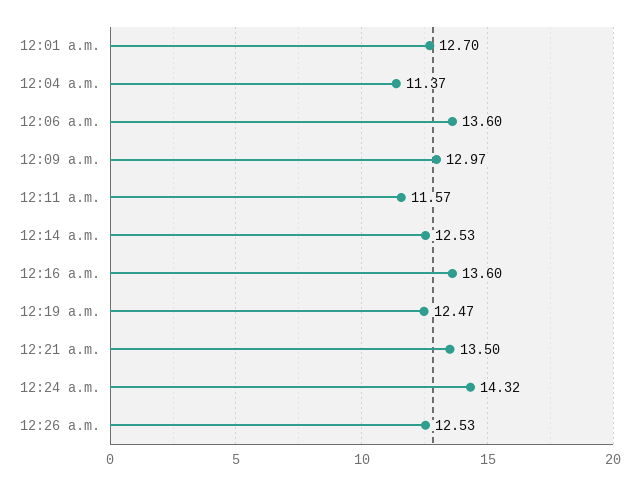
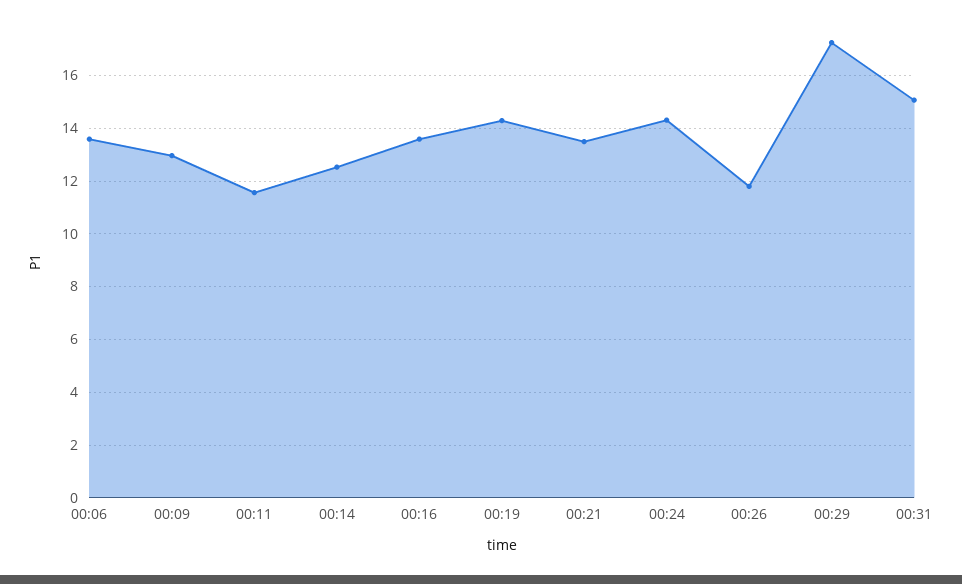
12:01 a.m.: 12.7 -> none
12:04 a.m.: 11.37 -> none
12:19 a.m.: 12.47 -> 14.25
12:26 a.m.: 12.53 -> 11.75
00:29: none -> 17.25
00:31: none -> 15

